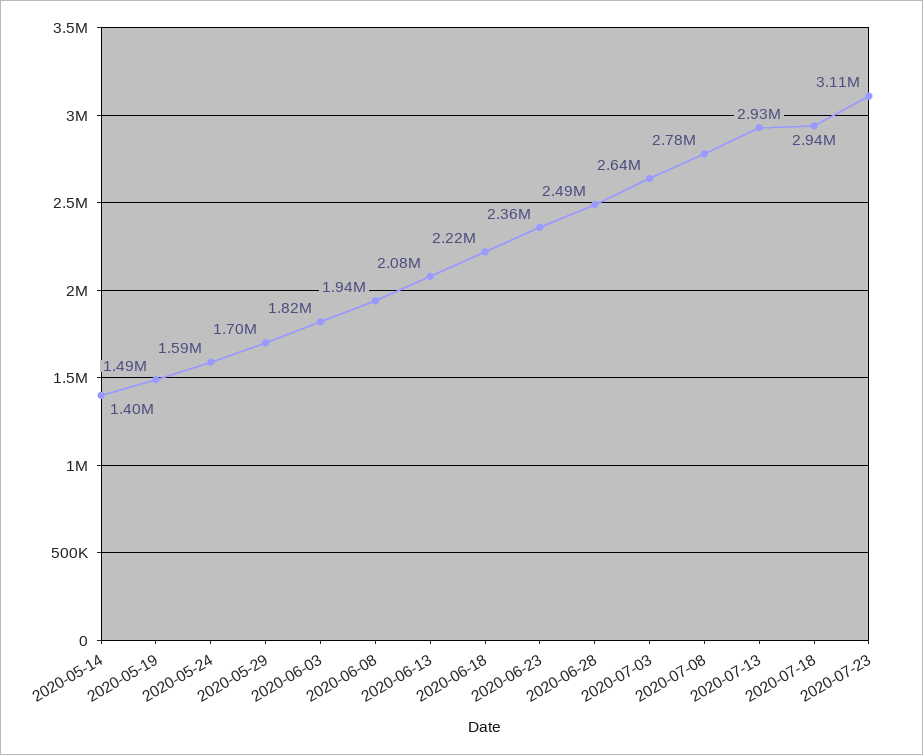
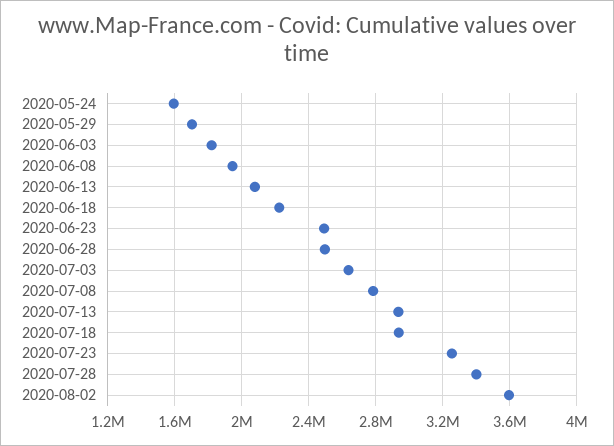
2020-05-14: 1400000 -> none
2020-05-19: 1490000 -> none
2020-06-23: 2360000 -> 2500000
2020-07-23: 3110000 -> 3250000
2020-07-28: none -> 3400000
2020-08-02: none -> 3600000

